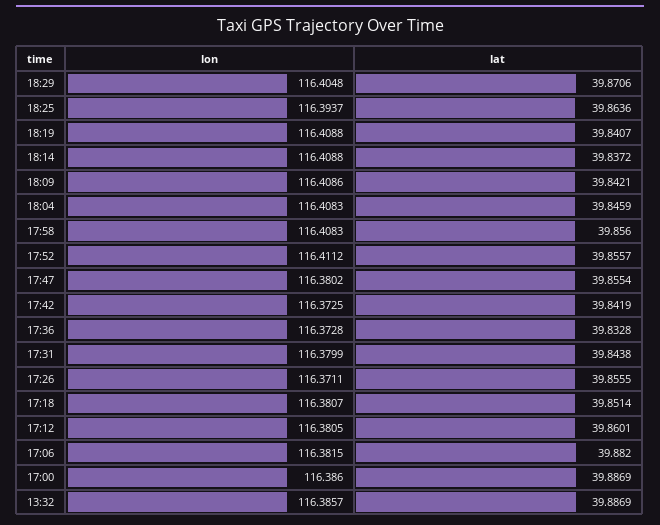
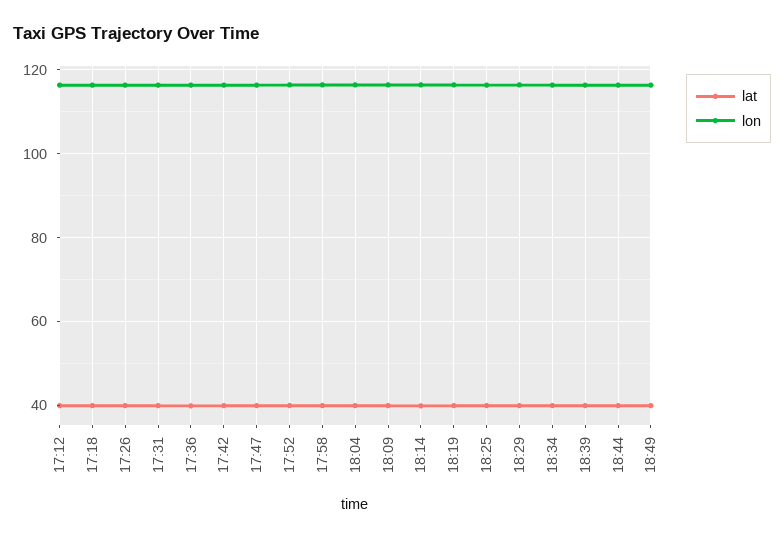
lon, 17:06: 116.3815 -> none
lat, 17:06: 39.882 -> none
lon, 17:00: 116.386 -> none
lat, 17:00: 39.8869 -> none
lon, 13:32: 116.3857 -> none
lat, 13:32: 39.8869 -> none
lat, 18:34: none -> 40
lon, 18:34: none -> 116
lat, 18:39: none -> 40
lon, 18:39: none -> 116
lat, 18:44: none -> 40
lon, 18:44: none -> 116
lat, 18:49: none -> 40
lon, 18:49: none -> 116

